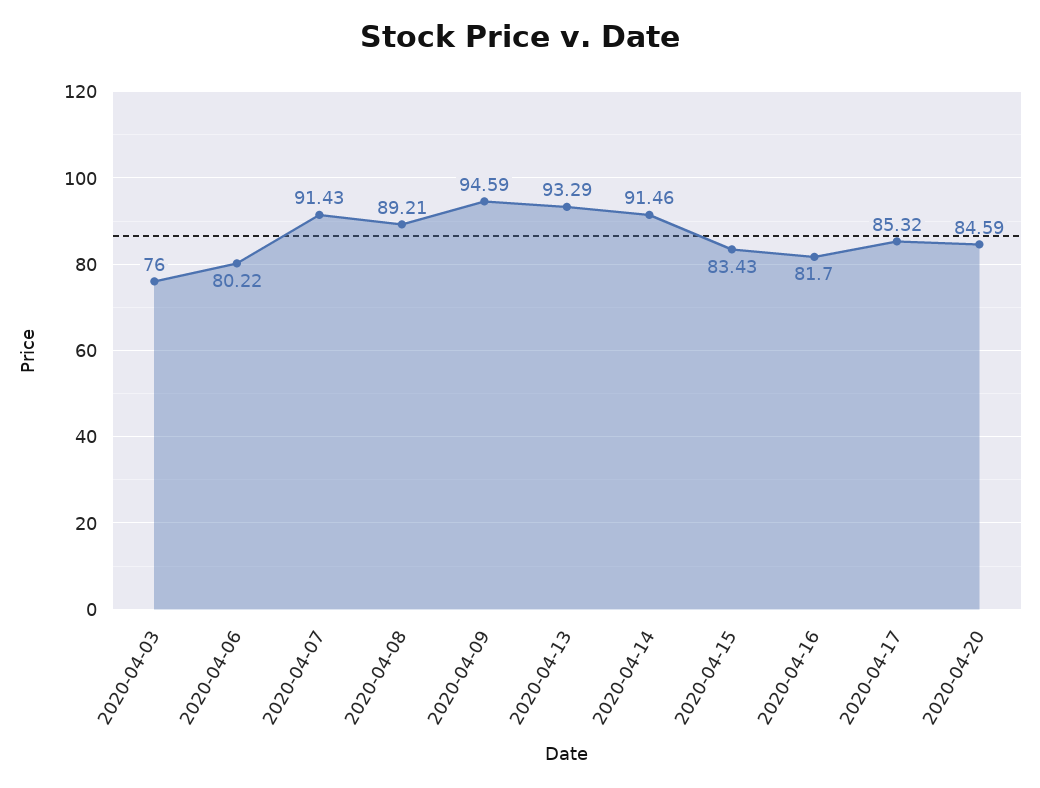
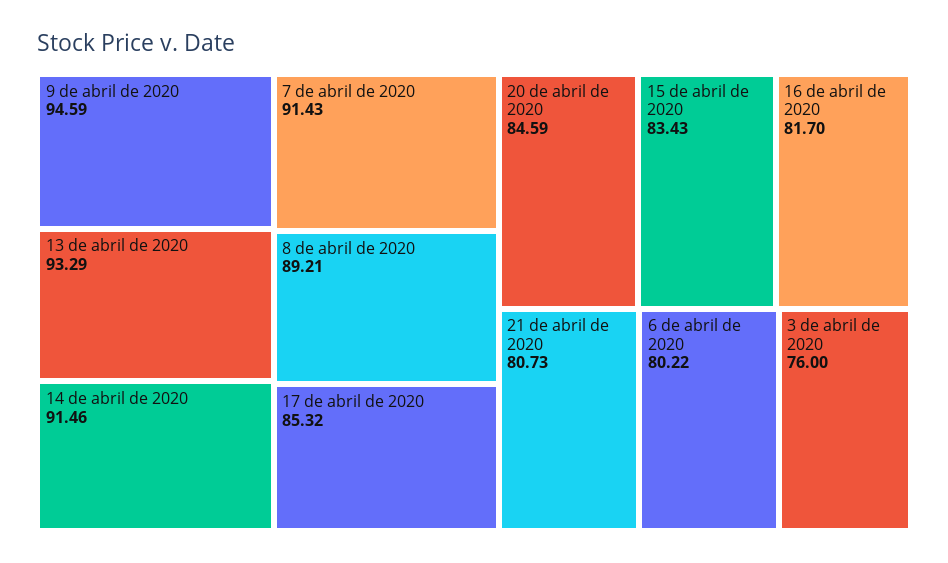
21 de abril de 2020: none -> 80.73

